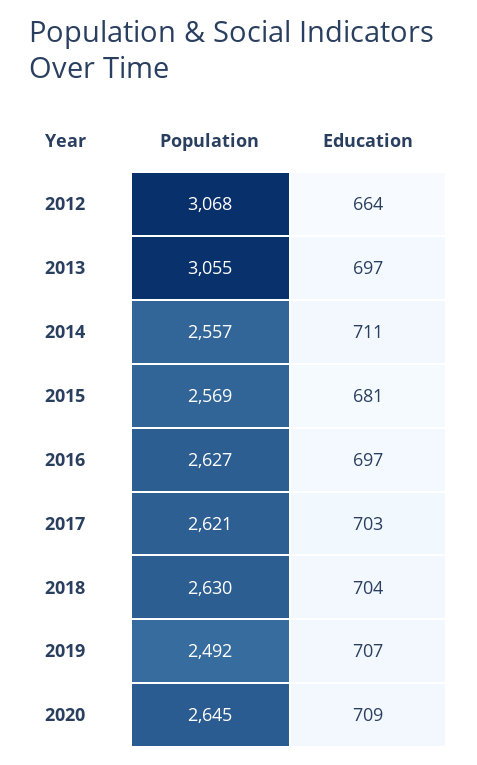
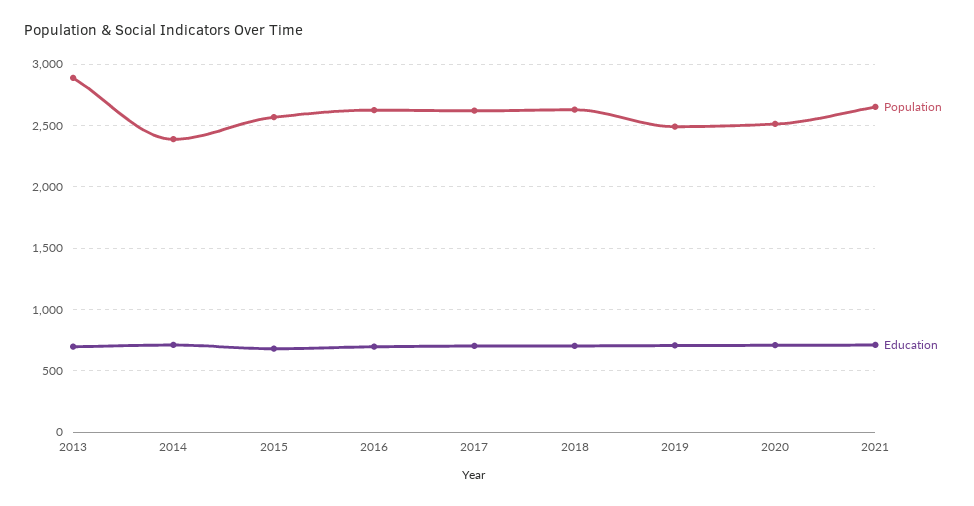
Population, 2012: 3068 -> none
Education, 2012: 664 -> none
Population, 2013: 3055 -> 2900
Population, 2014: 2557 -> 2400
Population, 2020: 2645 -> 2500
Population, 2021: none -> 2650
Education, 2021: none -> 700

